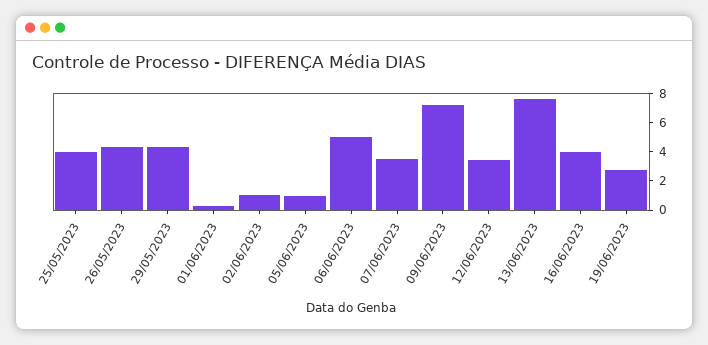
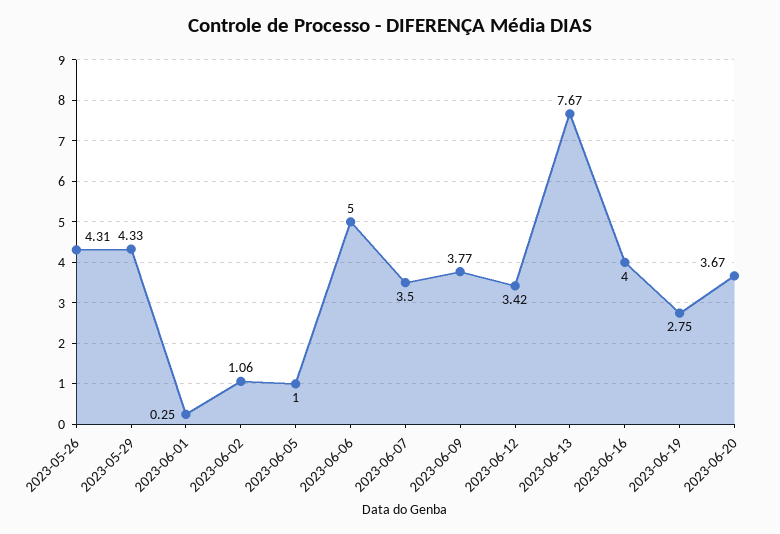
25/05/2023: 4 -> none
09/06/2023: 7 -> 3.77
2023-06-20: none -> 3.67

